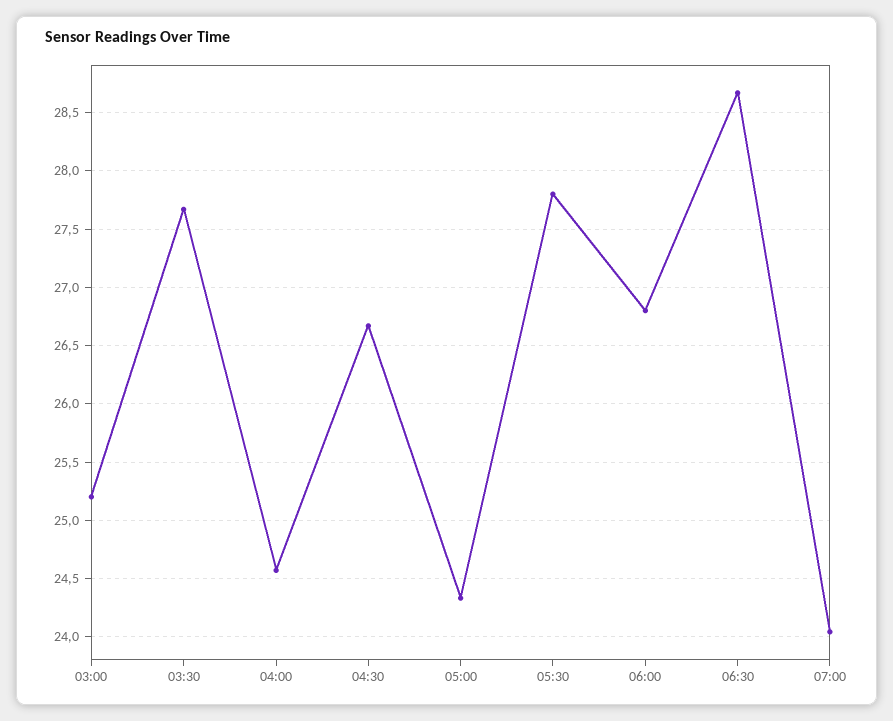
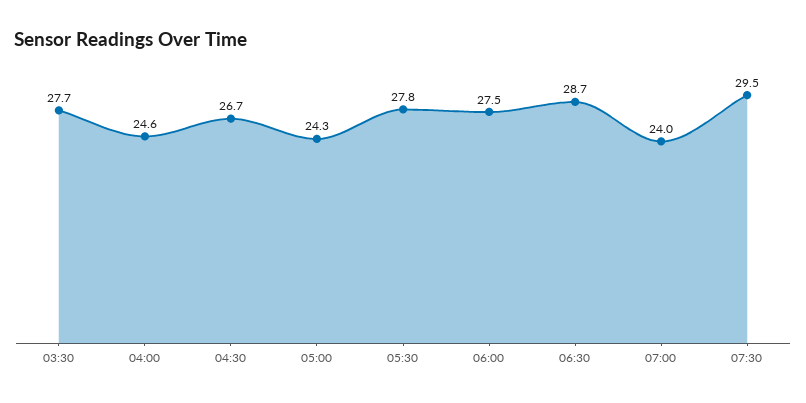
03:00: 25.2 -> none
06:00: 26.8 -> 27.5
07:30: none -> 29.5

